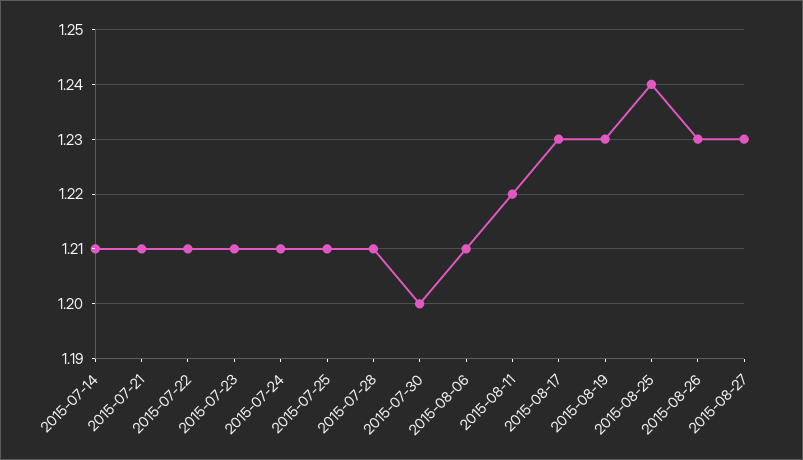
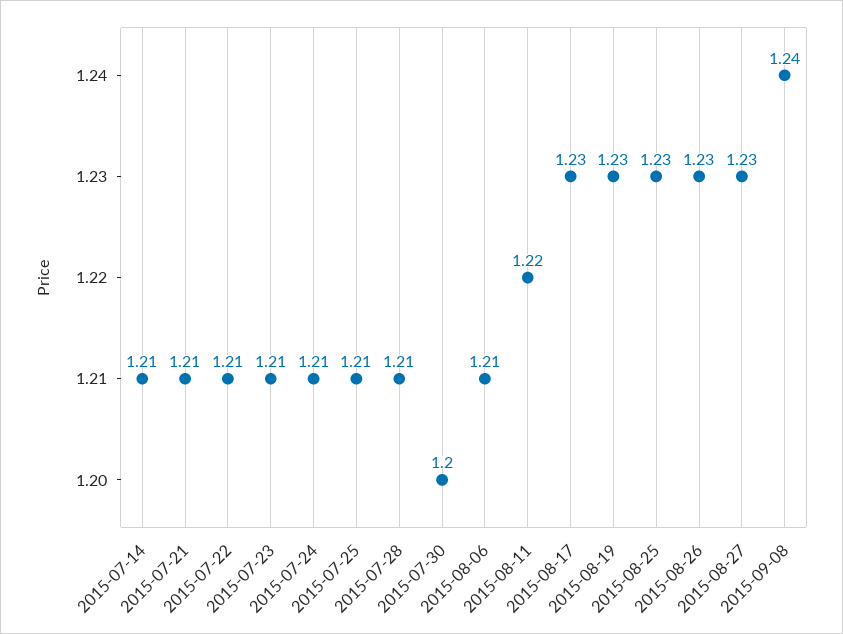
2015-08-25: 1.24 -> 1.23
2015-09-08: none -> 1.24

